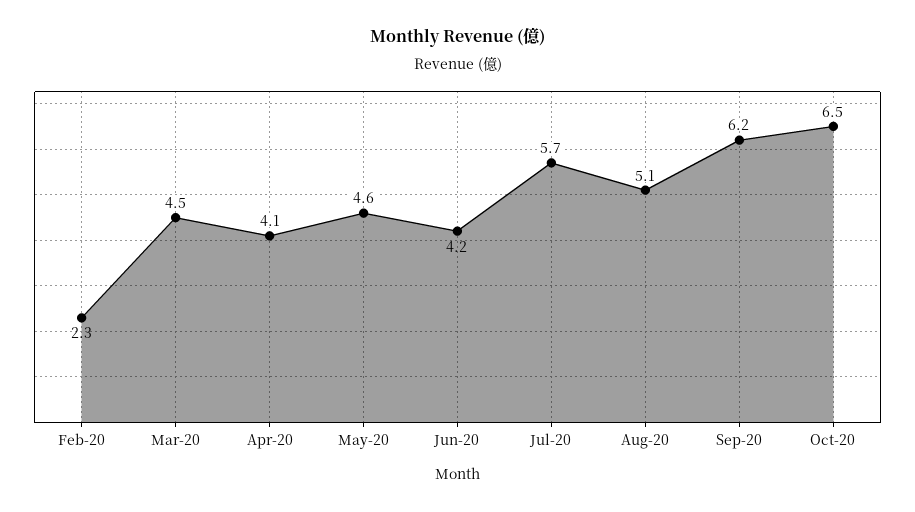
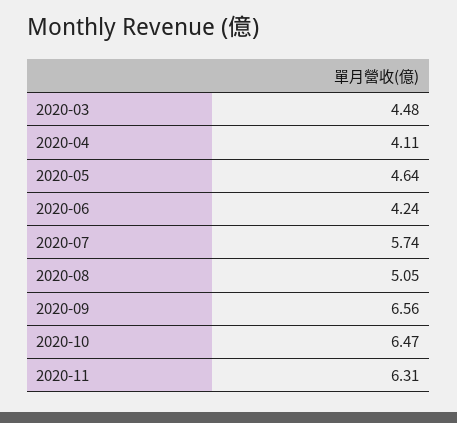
Feb-20: 2.3 -> none
Sep-20: 6.2 -> 6.56
2020-11: none -> 6.31

